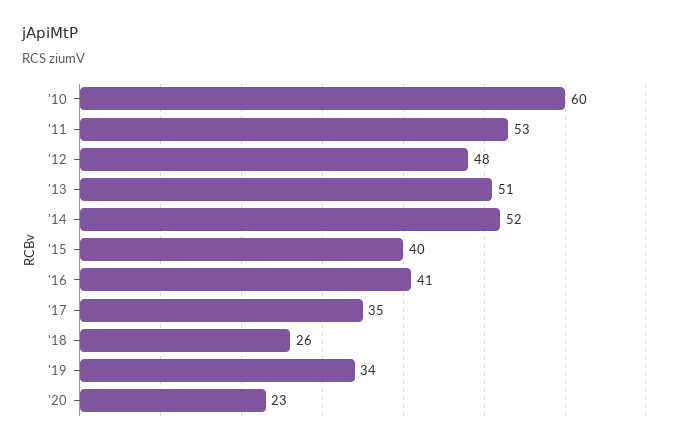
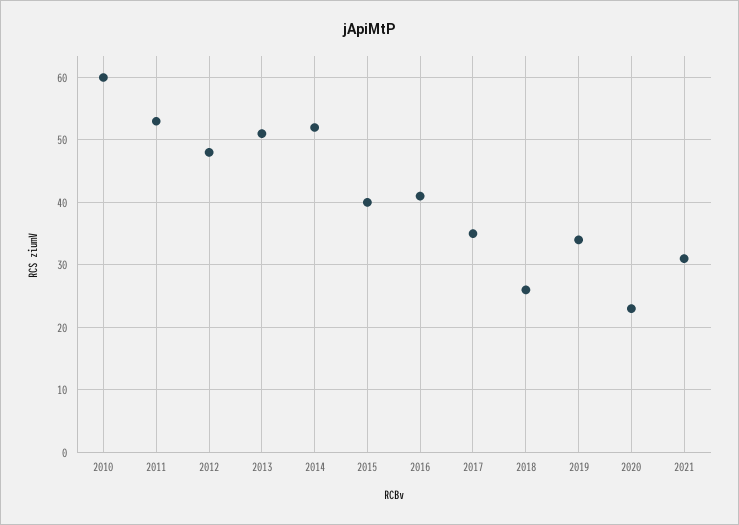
2021: none -> 31

